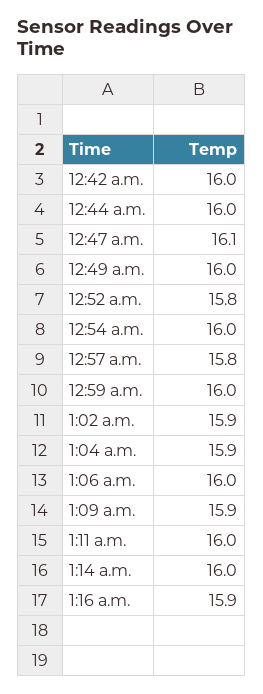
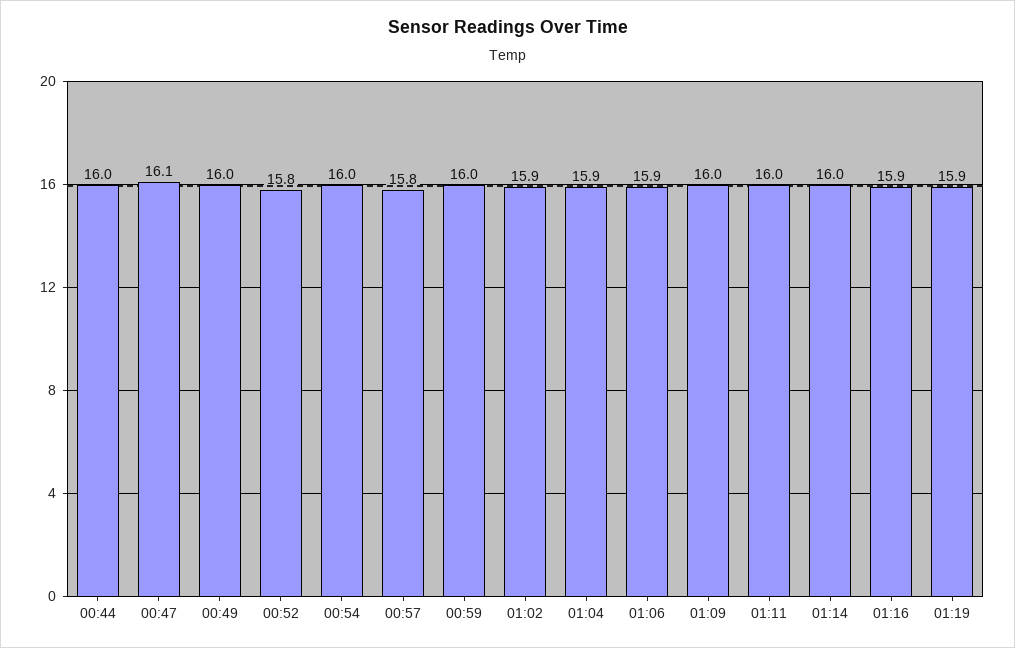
12:42 a.m.: 16 -> none
1:06 a.m.: 16 -> 15.9
1:09 a.m.: 15.9 -> 16
01:19: none -> 15.9

